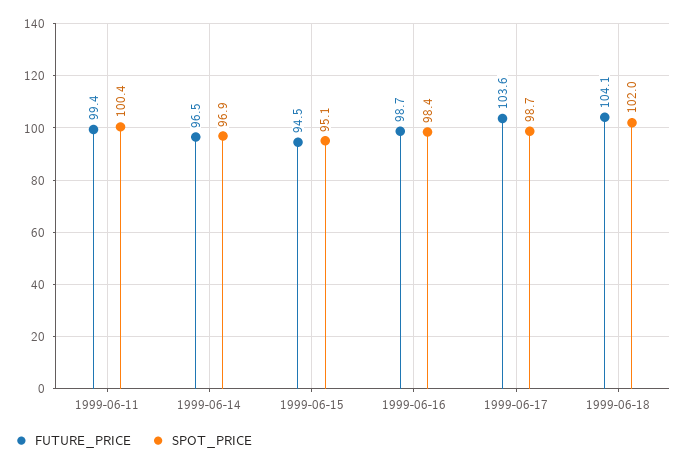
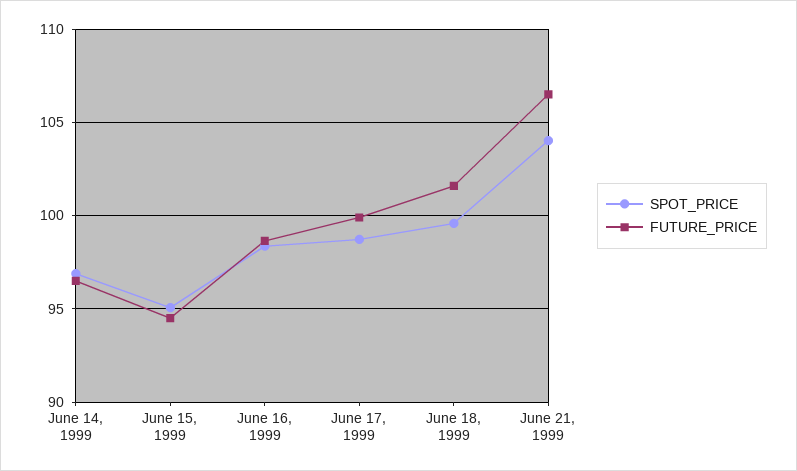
FUTURE_PRICE, 1999-06-11: 99.4 -> none
SPOT_PRICE, 1999-06-11: 100.4 -> none
FUTURE_PRICE, 1999-06-17: 103.6 -> 100
FUTURE_PRICE, 1999-06-18: 104.1 -> 101.5
SPOT_PRICE, 1999-06-18: 102 -> 99.5
SPOT_PRICE, June 21, 1999: none -> 104
FUTURE_PRICE, June 21, 1999: none -> 106.5

